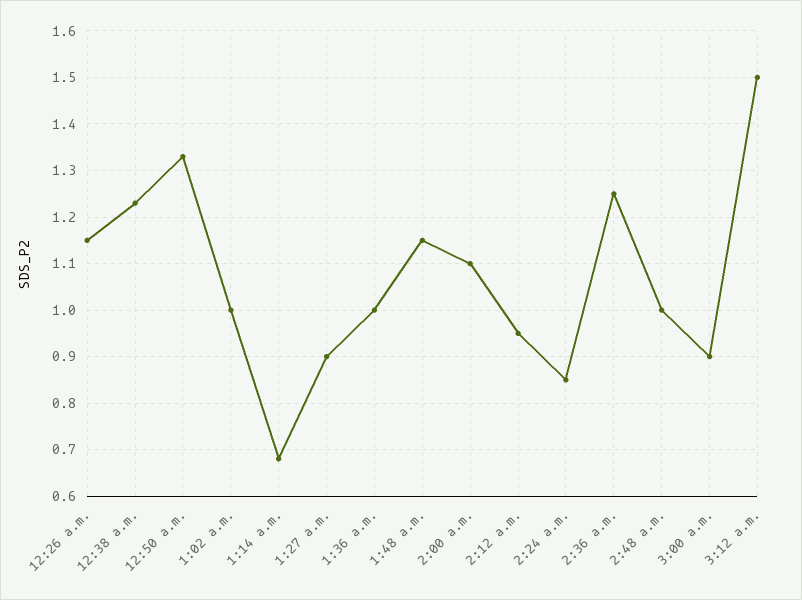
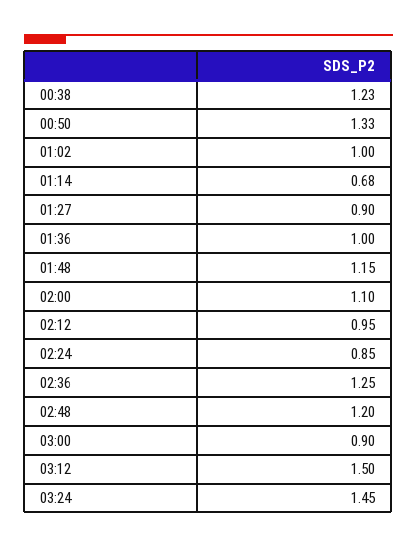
12:26 a.m.: 1.15 -> none
2:48 a.m.: 1 -> 1.2
03:24: none -> 1.45

